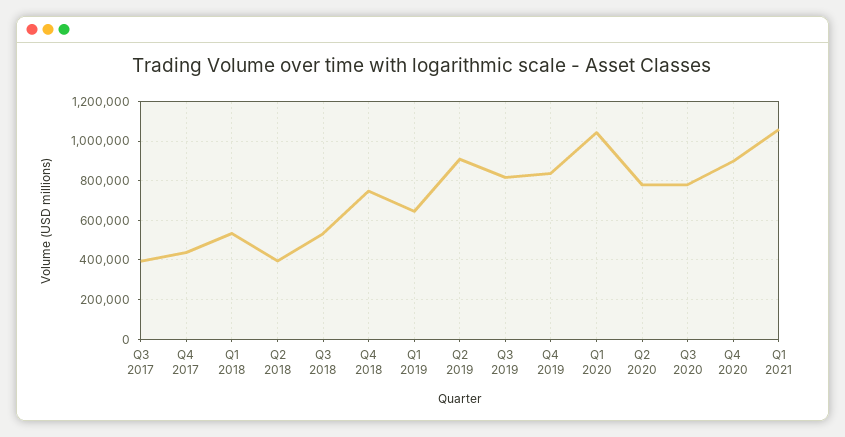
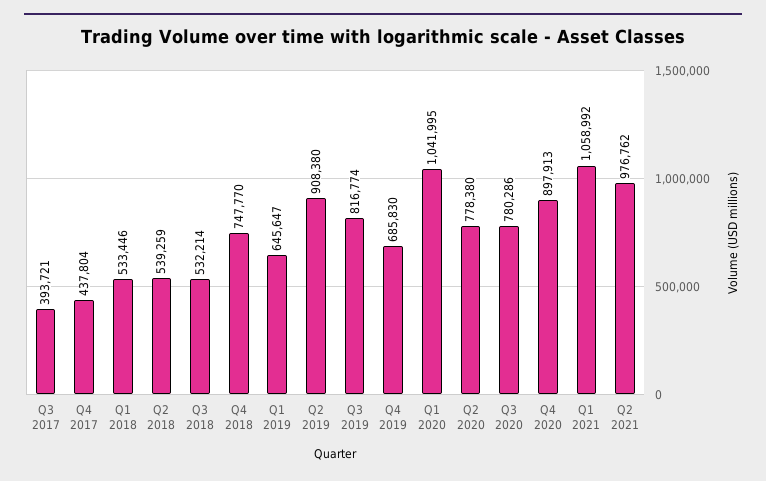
Q2 2018: 400000 -> 539259
Q4 2019: 850000 -> 685830
Q2 2021: none -> 976762

